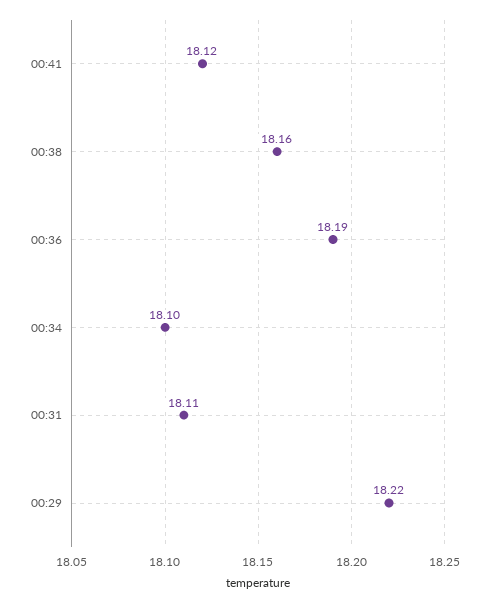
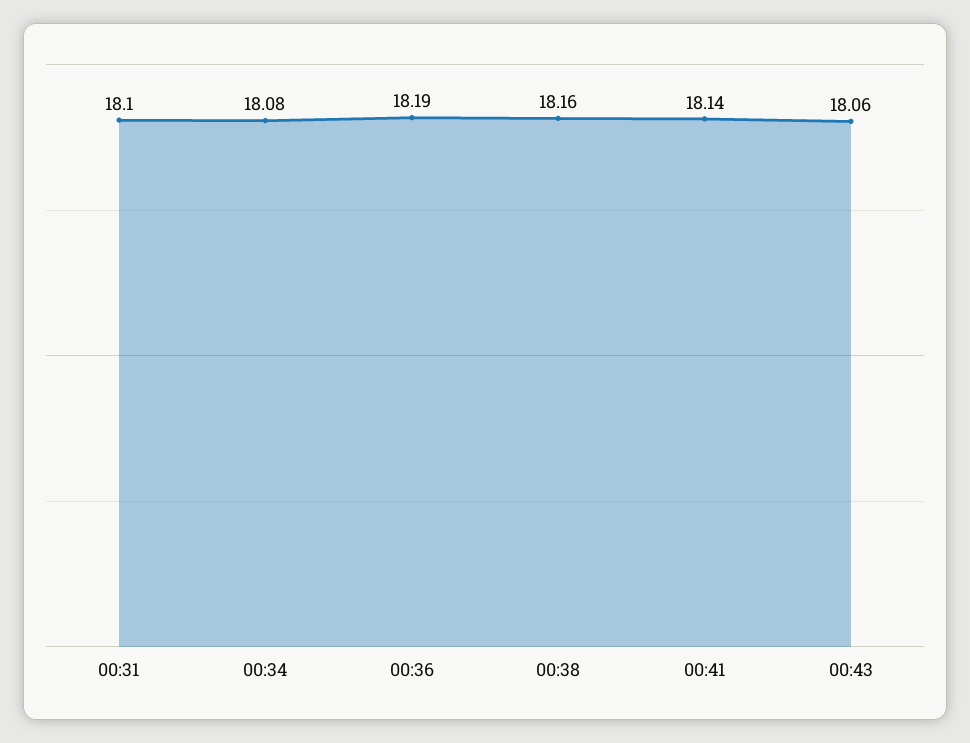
00:41: 18.12 -> 18.14
00:34: 18.1 -> 18.08
00:31: 18.11 -> 18.1
00:29: 18.22 -> none
00:43: none -> 18.06

